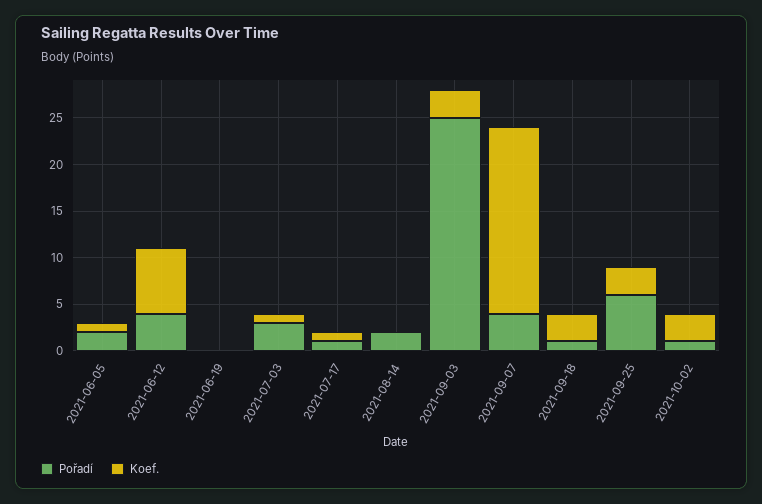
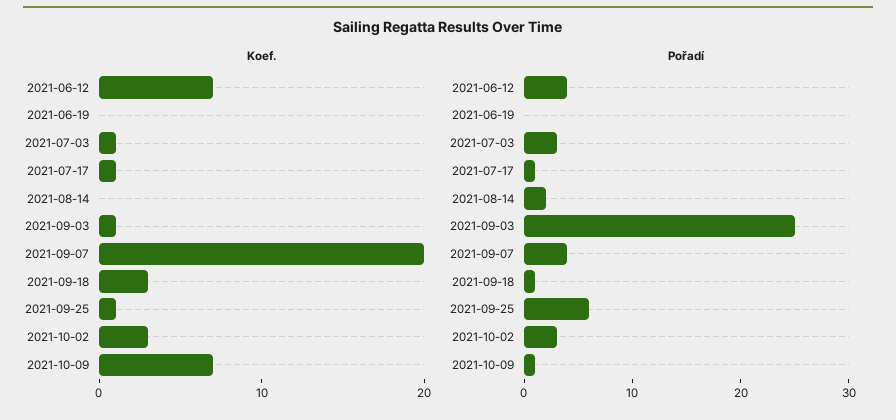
Pořadí, 2021-06-05: 2 -> none
Koef., 2021-06-05: 1 -> none
Koef., 2021-09-03: 3 -> 1
Koef., 2021-09-25: 3 -> 1
Pořadí, 2021-10-02: 1 -> 3
Koef., 2021-10-09: none -> 7
Pořadí, 2021-10-09: none -> 1

